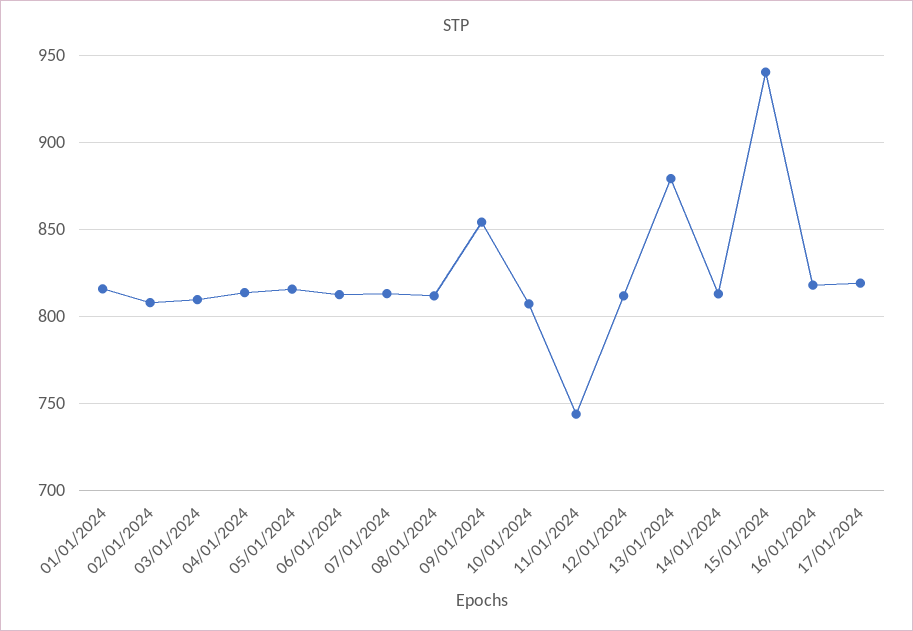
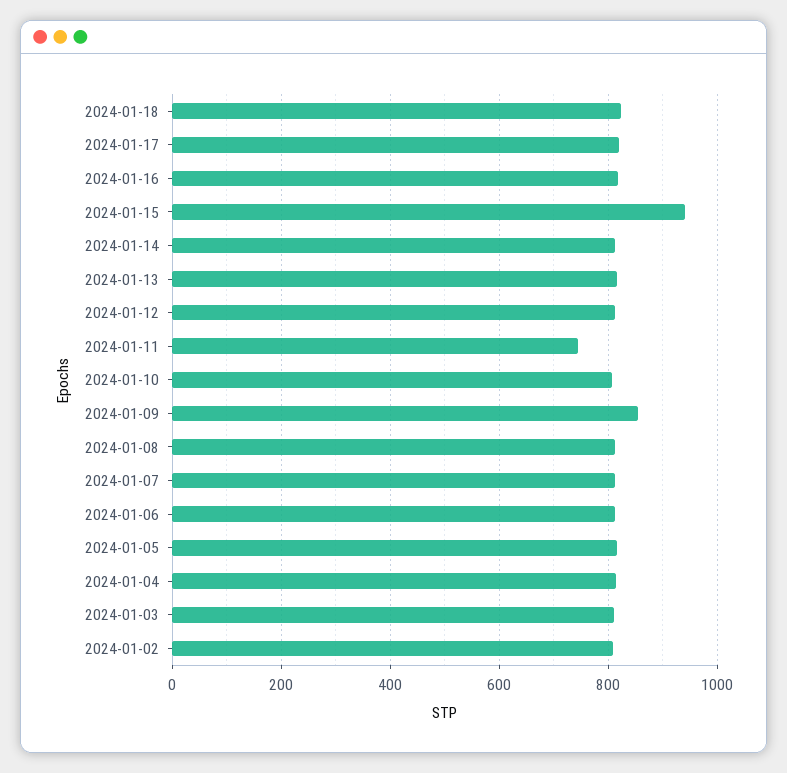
01/01/2024: 815 -> none
13/01/2024: 880 -> 820
2024-01-18: none -> 820

